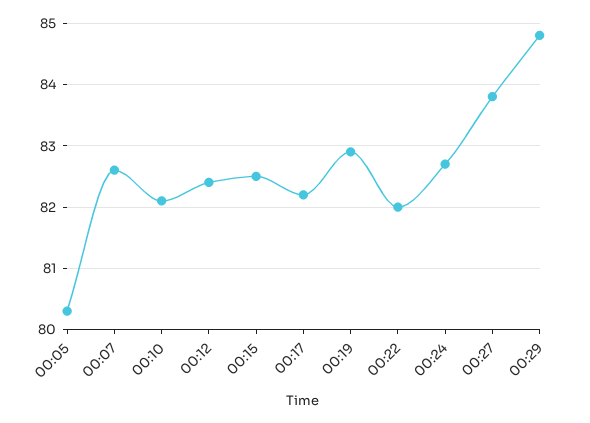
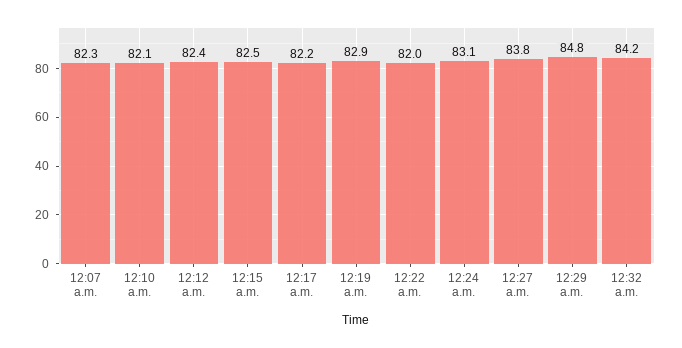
00:05: 80.3 -> none
00:07: 82.6 -> 82.3
00:24: 82.7 -> 83.1
12:32 a.m.: none -> 84.2

